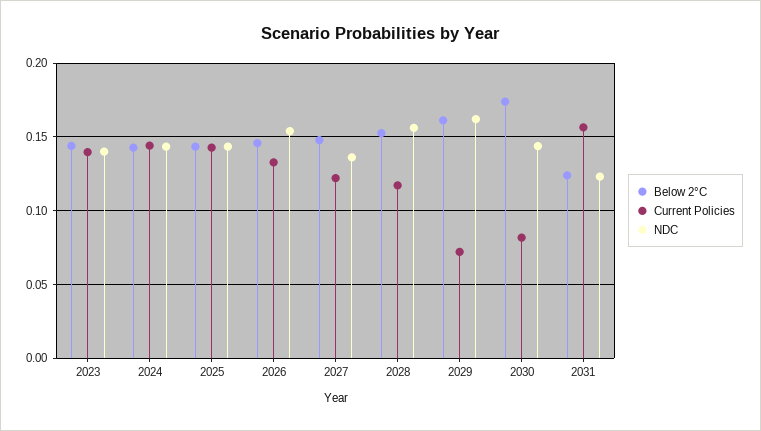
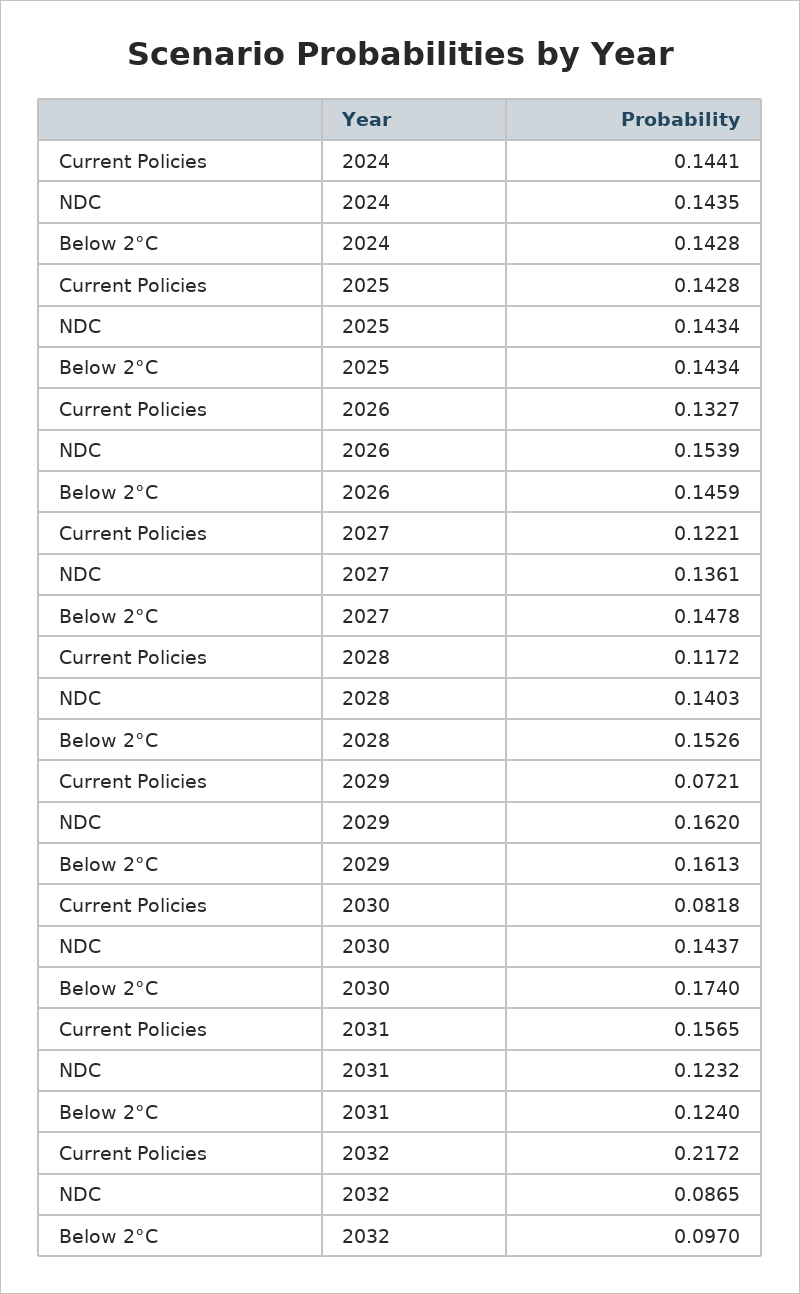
Below 2°C, 2023: 0.145 -> none
Current Policies, 2023: 0.14 -> none
NDC, 2023: 0.14 -> none
NDC, 2028: 0.155 -> 0.1403
Current Policies, 2032: none -> 0.2172
NDC, 2032: none -> 0.0865
Below 2°C, 2032: none -> 0.097

